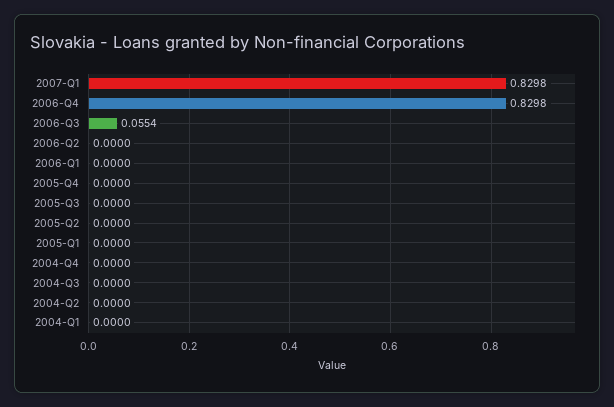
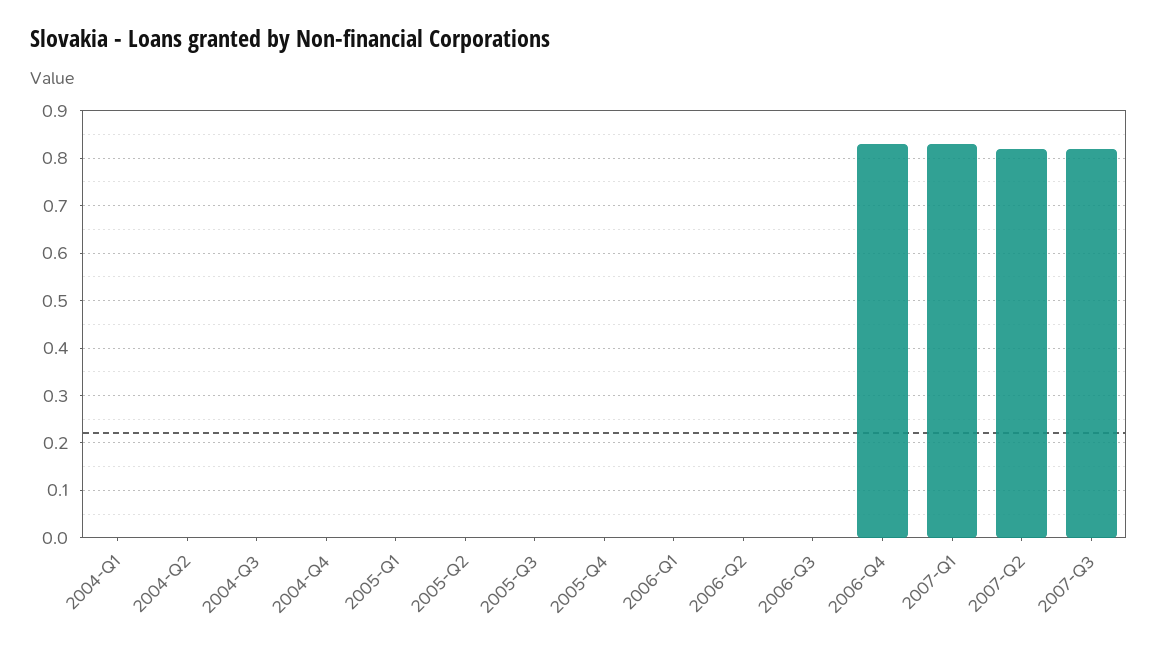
2006-Q3: 0.0554 -> 0
2007-Q2: none -> 0.82
2007-Q3: none -> 0.82

